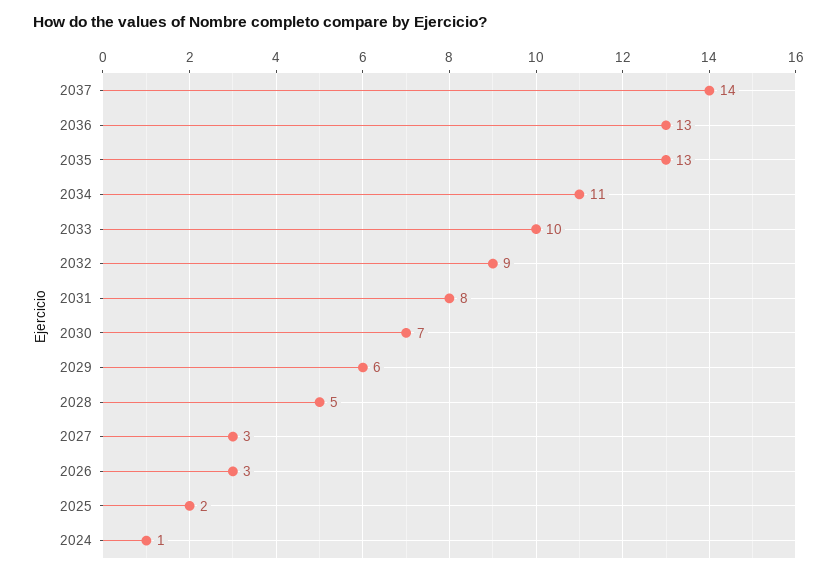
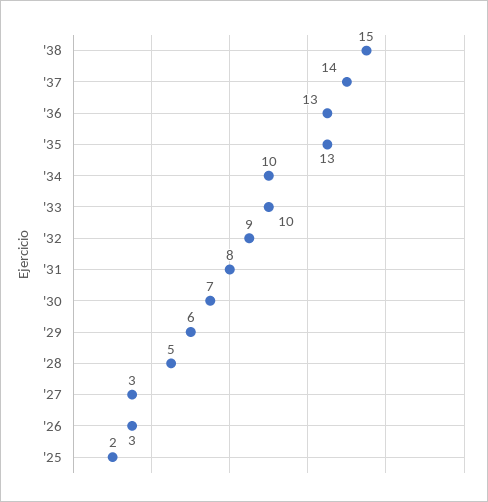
2034: 11 -> 10
2024: 1 -> none
'38: none -> 15

